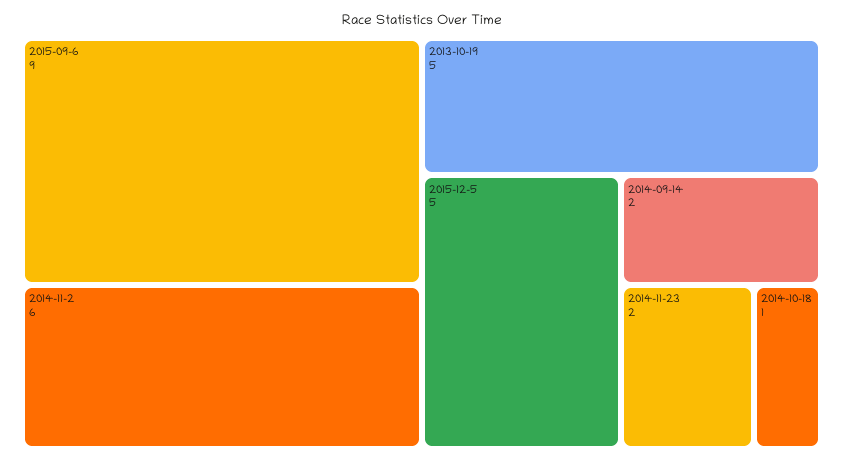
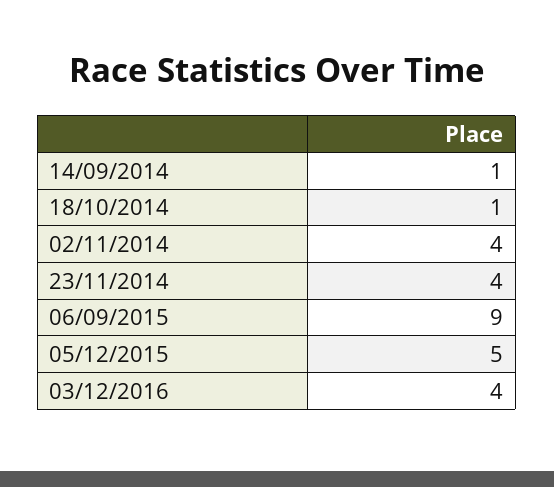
2014-11-2: 6 -> 4
2013-10-19: 5 -> none
2014-09-14: 2 -> 1
2014-11-23: 2 -> 4
03/12/2016: none -> 4

